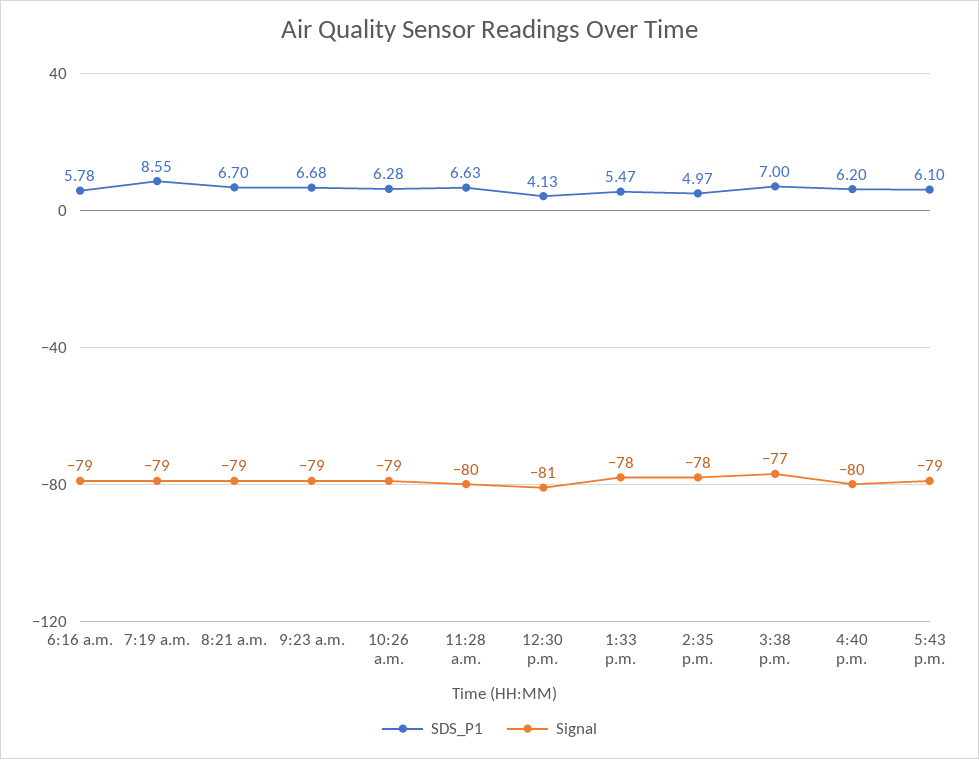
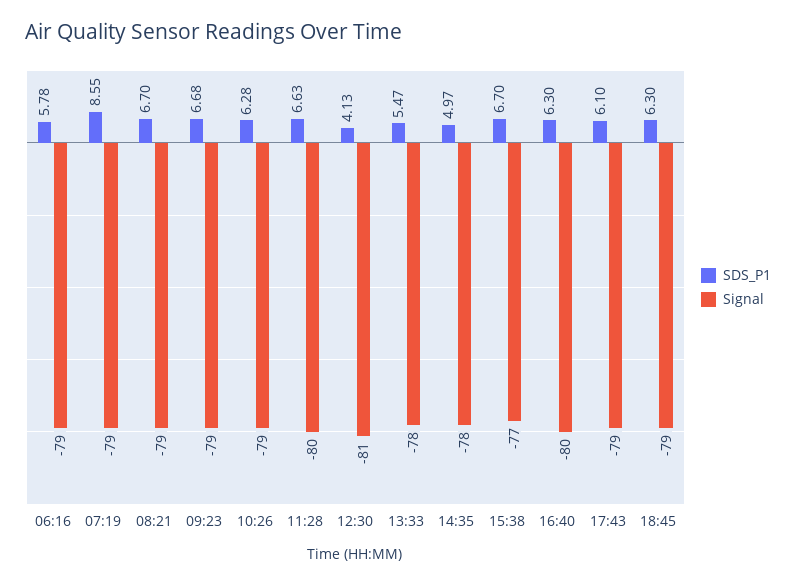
SDS_P1, 3:38 p.m.: 7 -> 6.7
SDS_P1, 4:40 p.m.: 6.2 -> 6.3
SDS_P1, 18:45: none -> 6.3
Signal, 18:45: none -> -79

